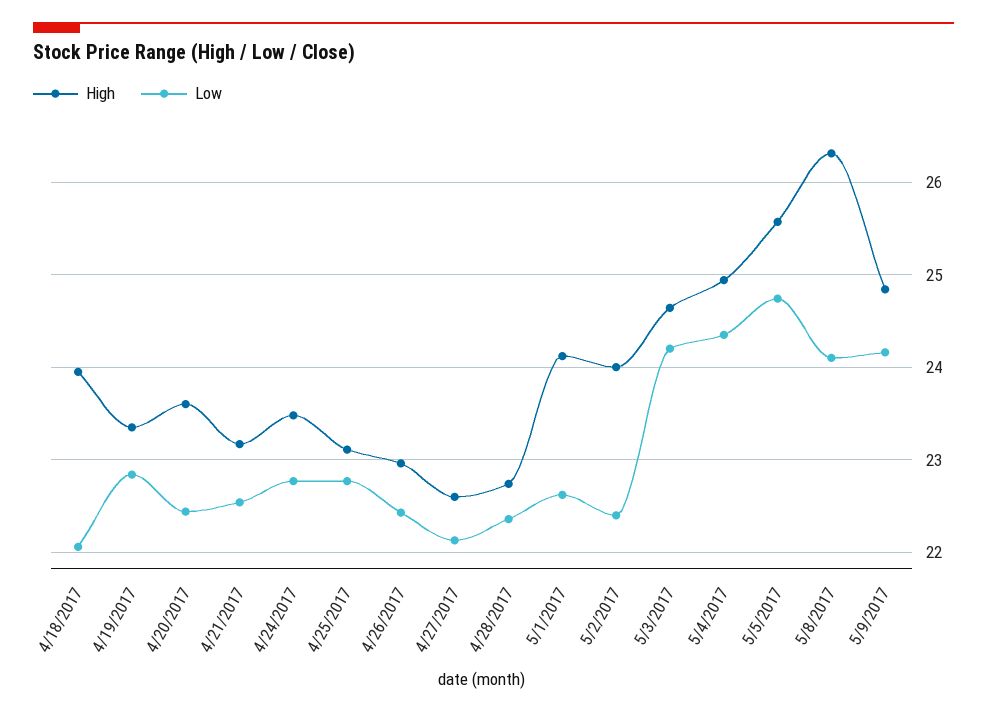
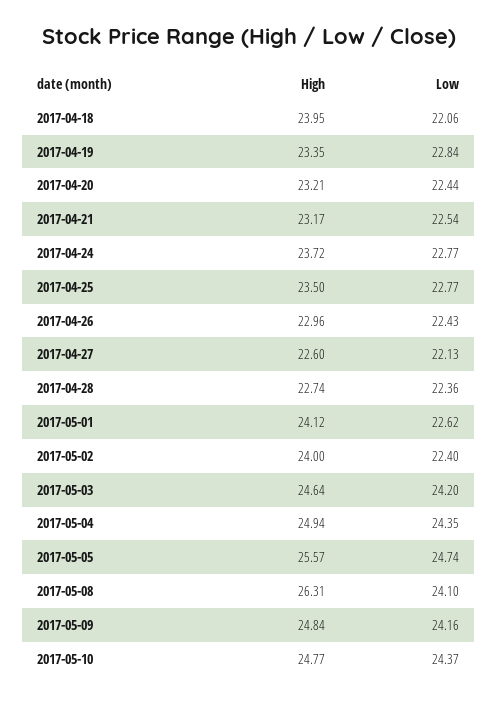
High, 4/20/2017: 23.6 -> 23.21
High, 4/24/2017: 23.5 -> 23.72
High, 4/25/2017: 23.1 -> 23.5
High, 2017-05-10: none -> 24.77
Low, 2017-05-10: none -> 24.37

